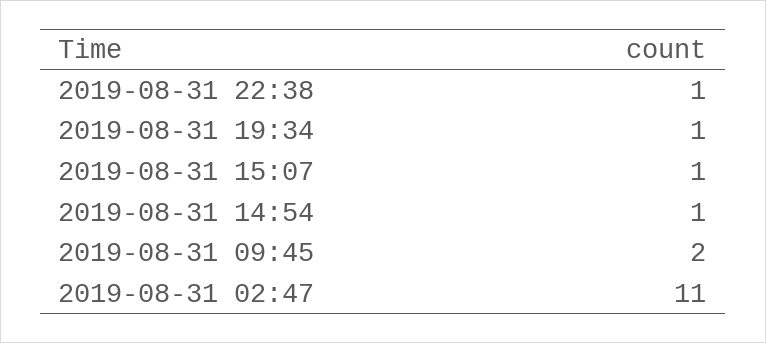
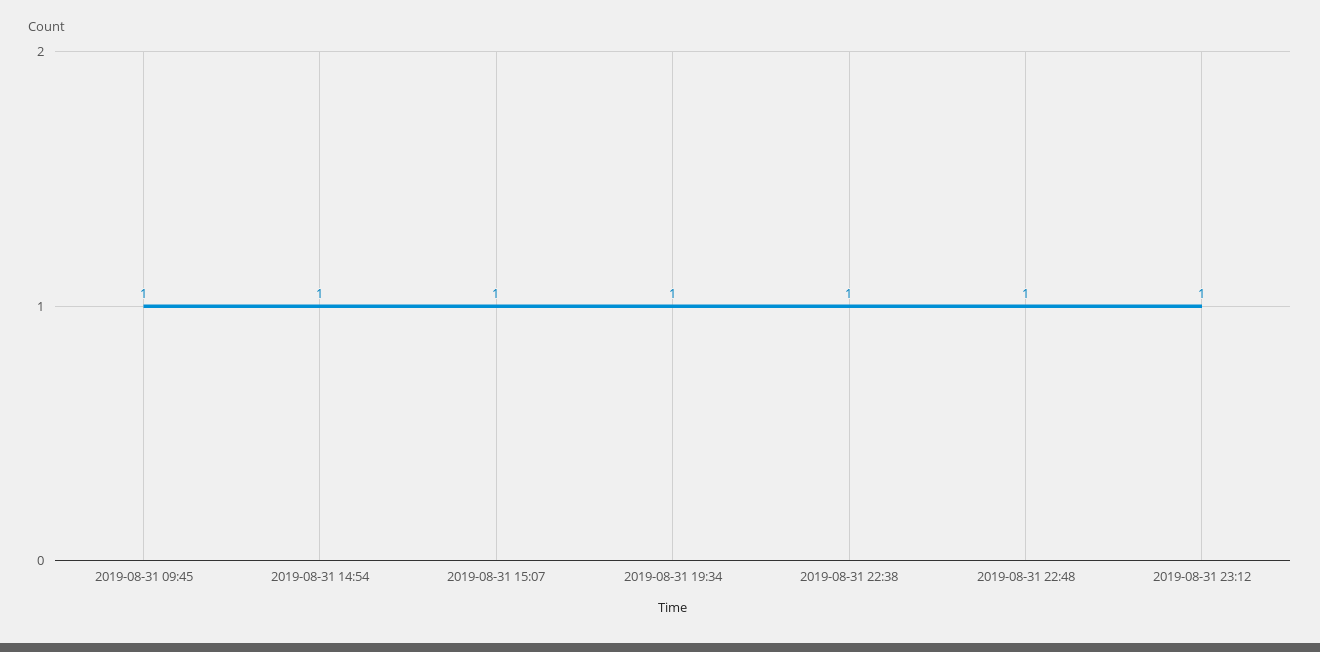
2019-08-31 09:45: 2 -> 1
2019-08-31 02:47: 11 -> none
2019-08-31 22:48: none -> 1
2019-08-31 23:12: none -> 1

